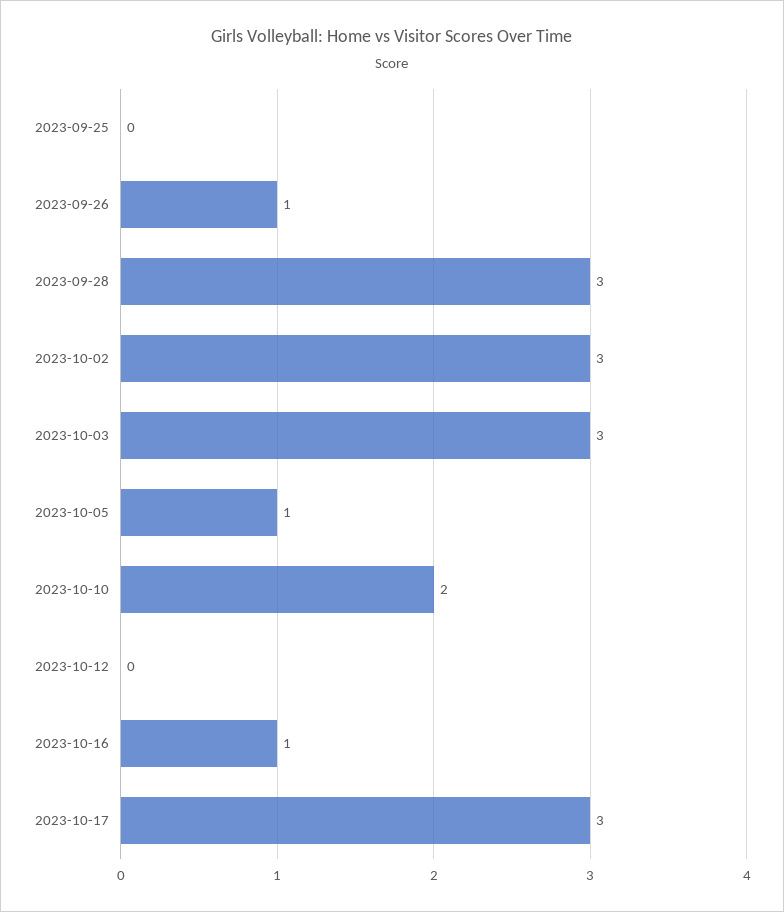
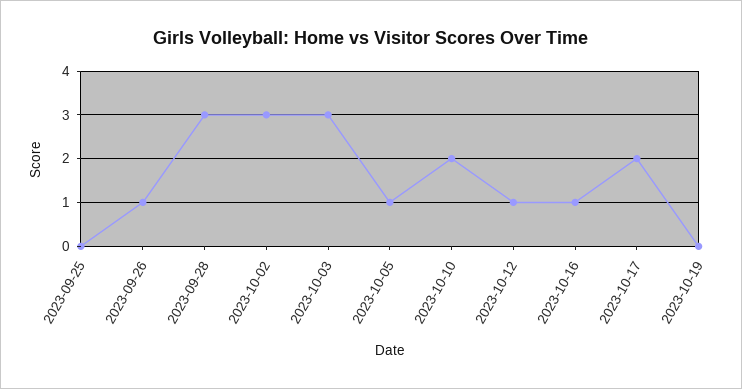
2023-10-12: 0 -> 1
2023-10-17: 3 -> 2
2023-10-19: none -> 0

